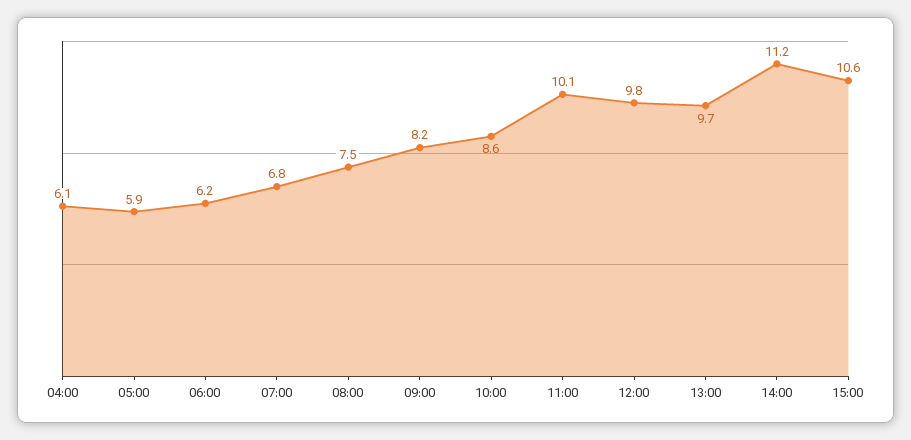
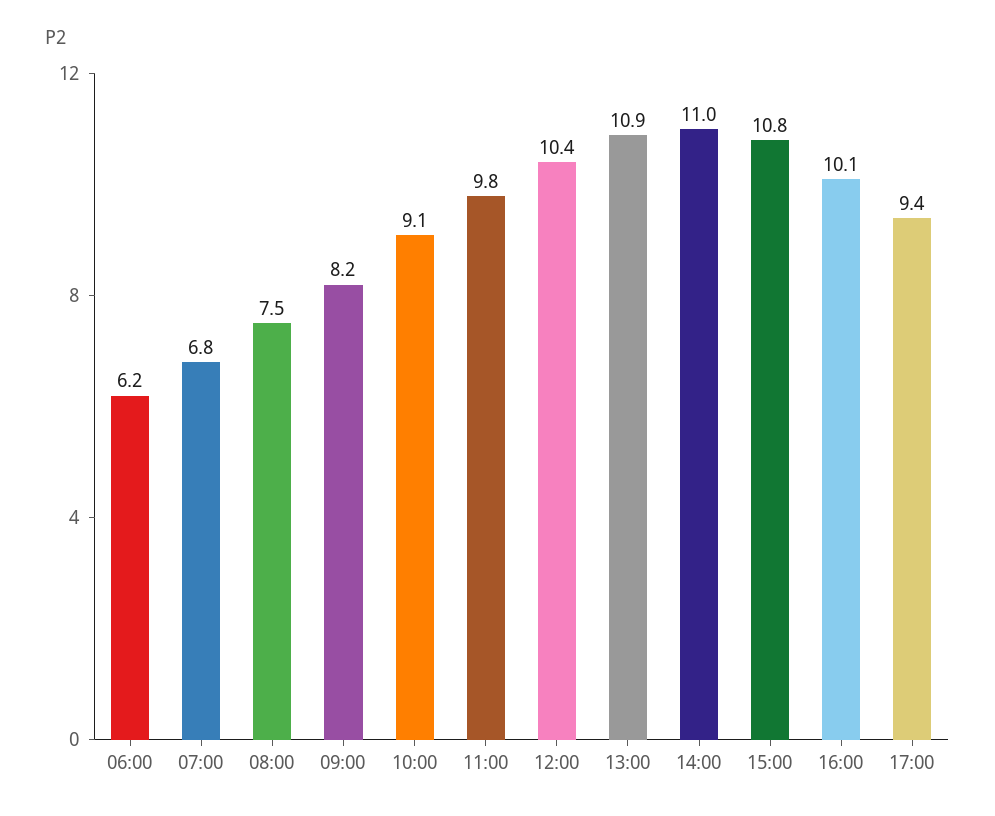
04:00: 6.1 -> none
05:00: 5.9 -> none
10:00: 8.6 -> 9.1
11:00: 10.1 -> 9.8
12:00: 9.8 -> 10.4
13:00: 9.7 -> 10.9
14:00: 11.2 -> 11
15:00: 10.6 -> 10.8
16:00: none -> 10.1
17:00: none -> 9.4

